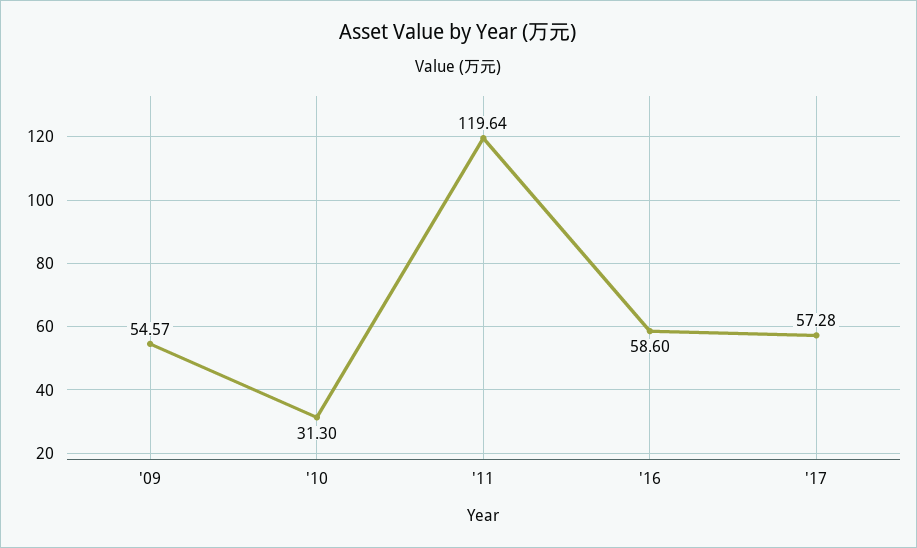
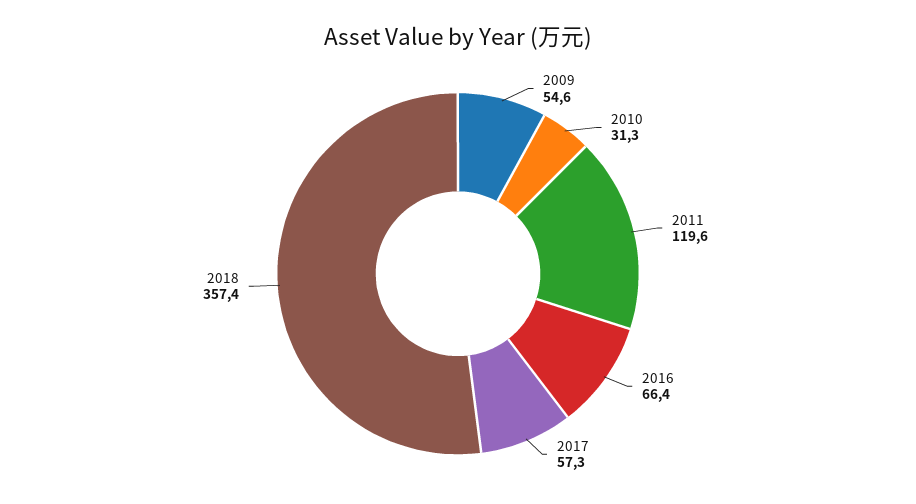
'16: 58.6 -> 66.4
2018: none -> 357.4

